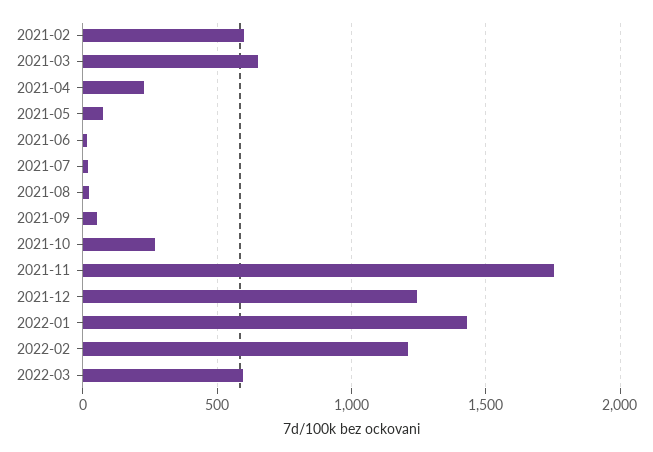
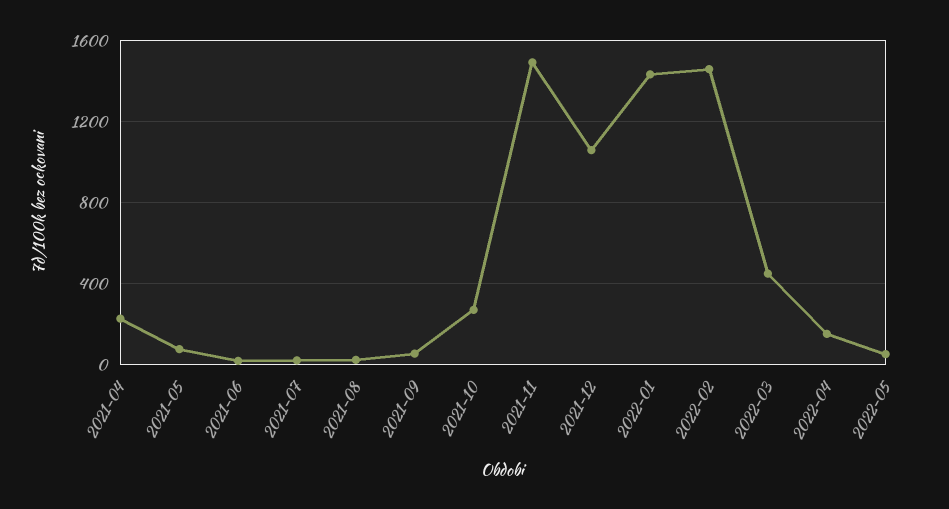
2021-02: 600 -> none
2021-03: 650 -> none
2021-11: 1750 -> 1500
2021-12: 1250 -> 1050
2022-02: 1200 -> 1450
2022-03: 600 -> 450
2022-04: none -> 150
2022-05: none -> 50

